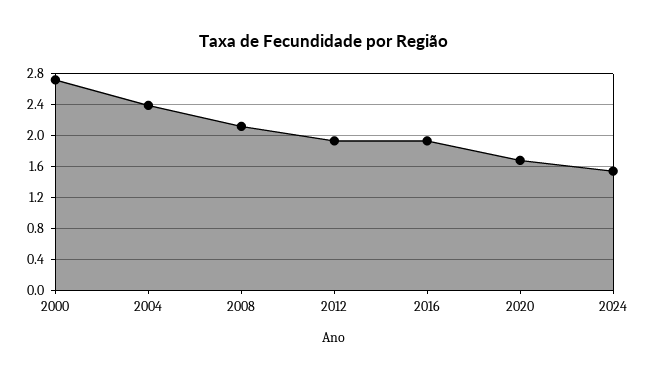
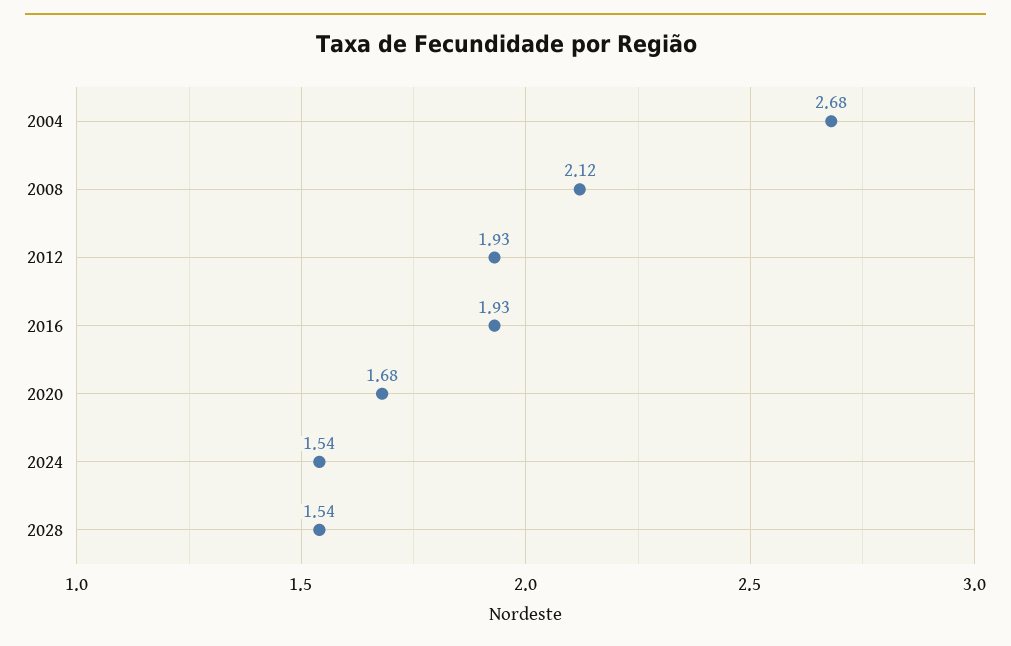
2000: 2.7 -> none
2004: 2.4 -> 2.68
2028: none -> 1.54

